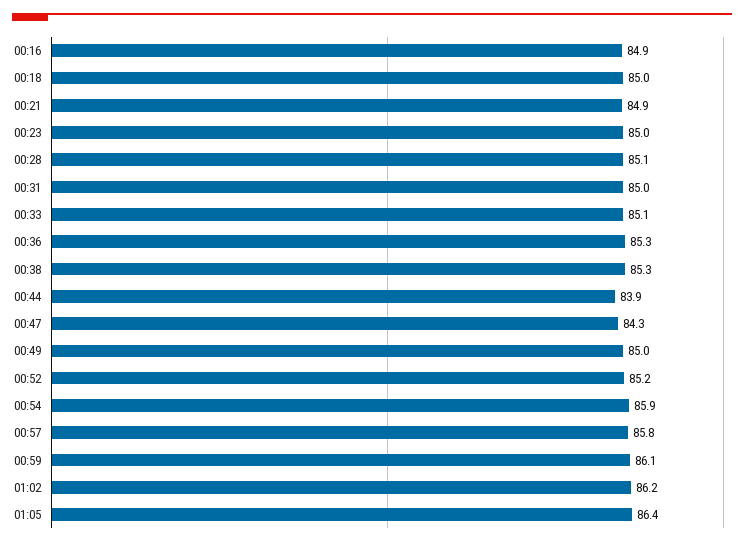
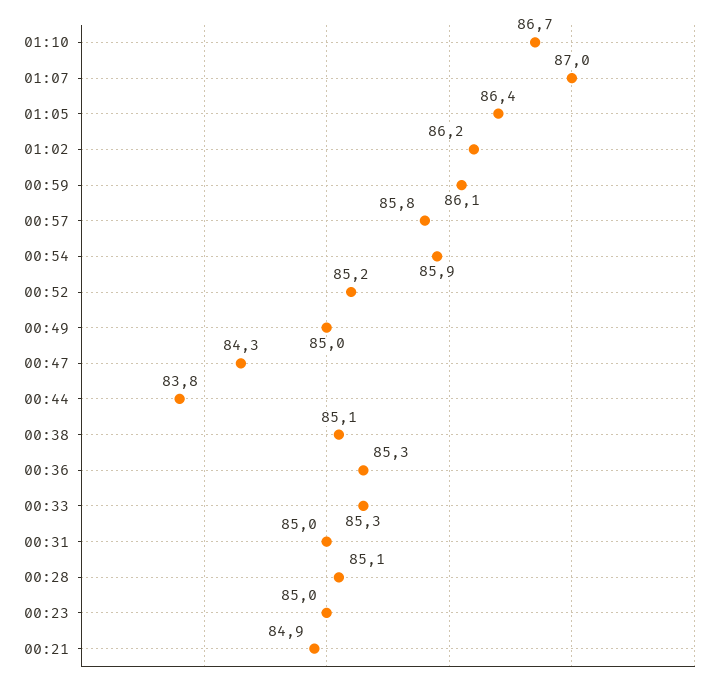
00:16: 84.9 -> none
00:18: 85 -> none
00:33: 85.1 -> 85.3
00:38: 85.3 -> 85.1
00:44: 83.9 -> 83.8
01:10: none -> 86.7
01:07: none -> 87

